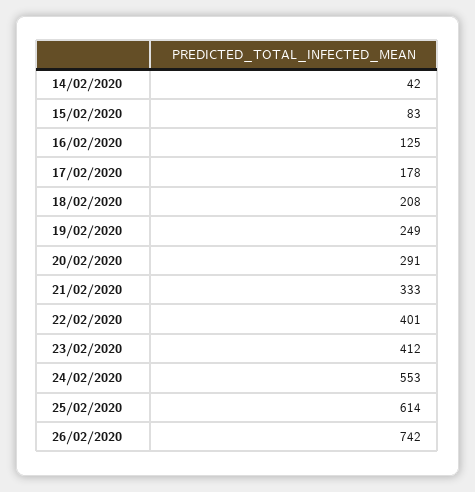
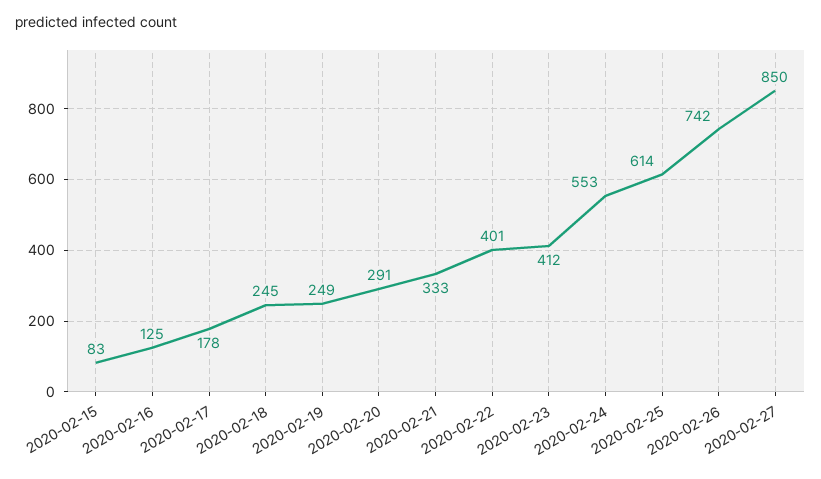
14/02/2020: 42 -> none
18/02/2020: 208 -> 245
2020-02-27: none -> 850

